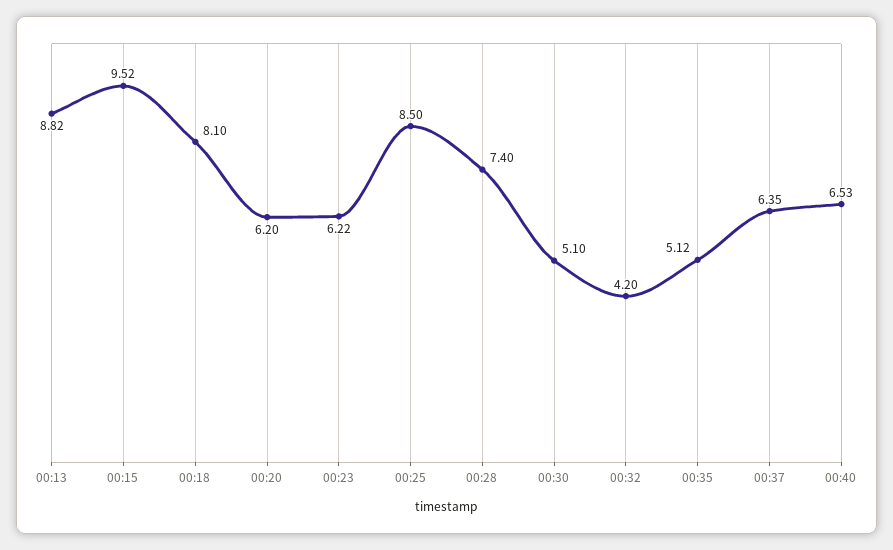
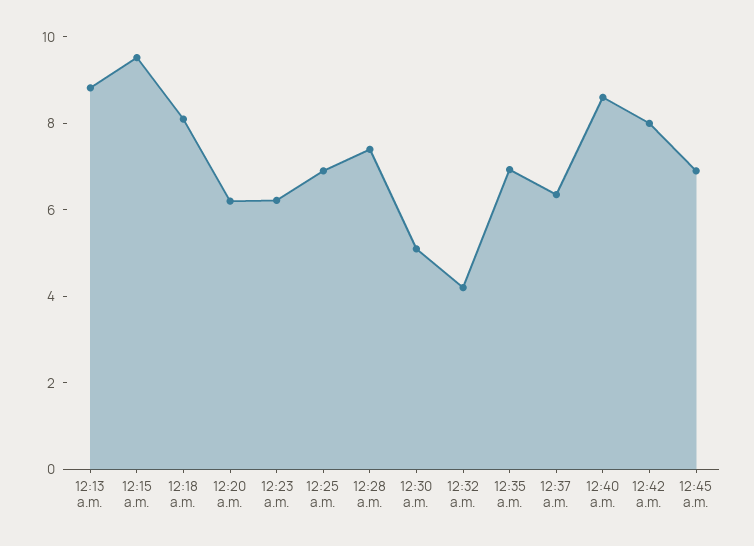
00:25: 8.5 -> 7
00:35: 5.12 -> 7
00:40: 6.53 -> 8.5
12:42 a.m.: none -> 8
12:45 a.m.: none -> 7

